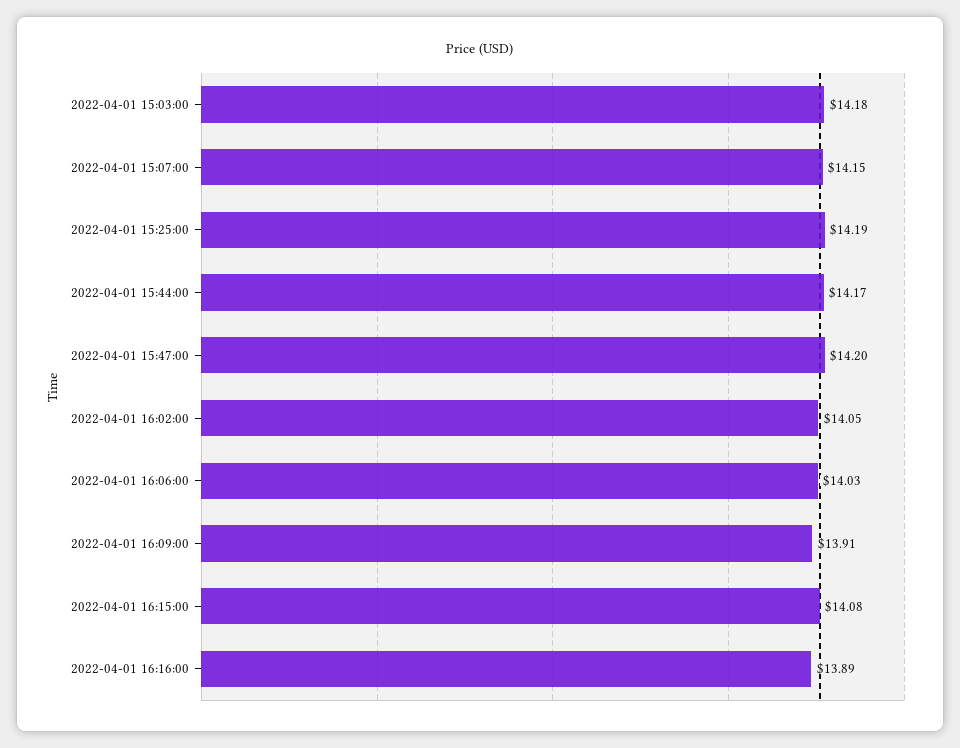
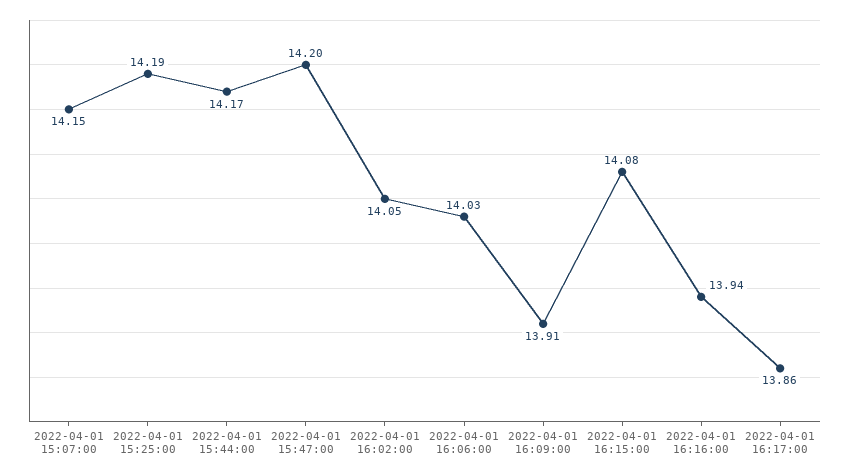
2022-04-01 15:03:00: 14.18 -> none
2022-04-01 16:16:00: 13.89 -> 13.94
2022-04-01 16:17:00: none -> 13.86

